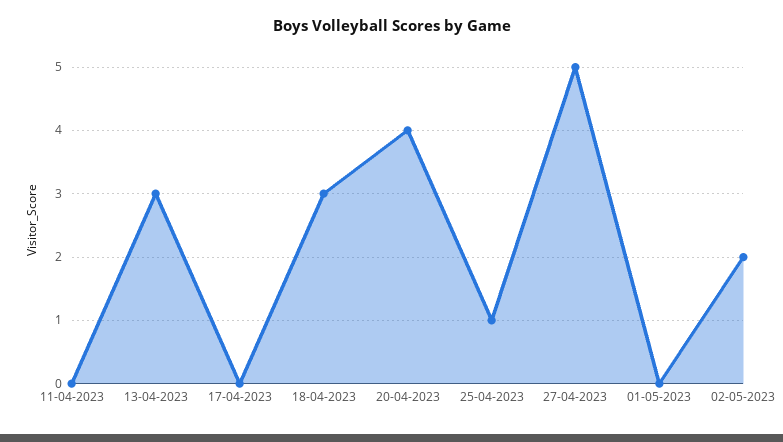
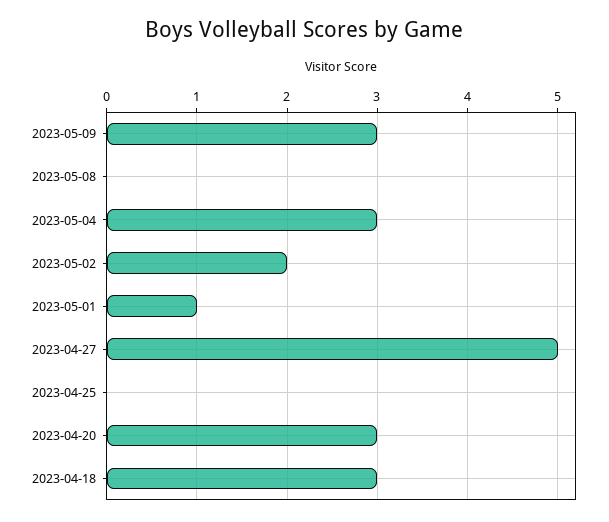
11-04-2023: 0 -> none
13-04-2023: 3 -> none
17-04-2023: 0 -> none
20-04-2023: 4 -> 3
25-04-2023: 1 -> 0
01-05-2023: 0 -> 1
2023-05-09: none -> 3
2023-05-08: none -> 0
2023-05-04: none -> 3

